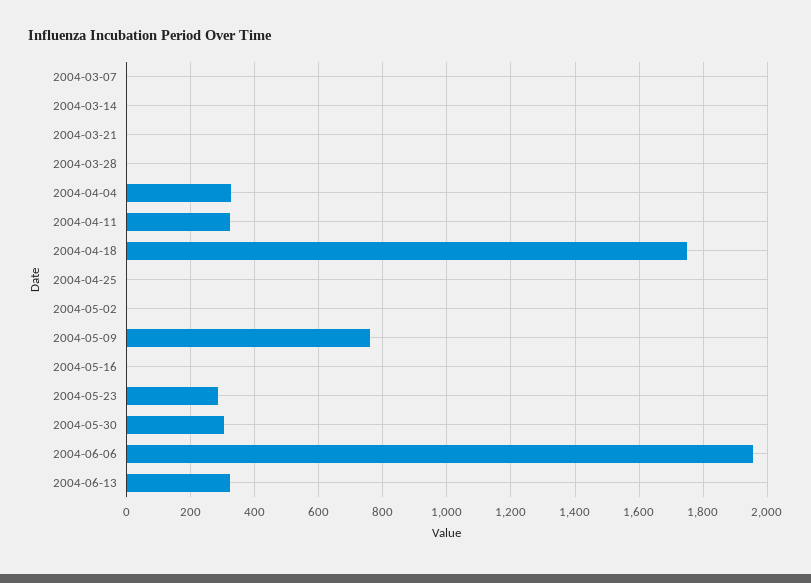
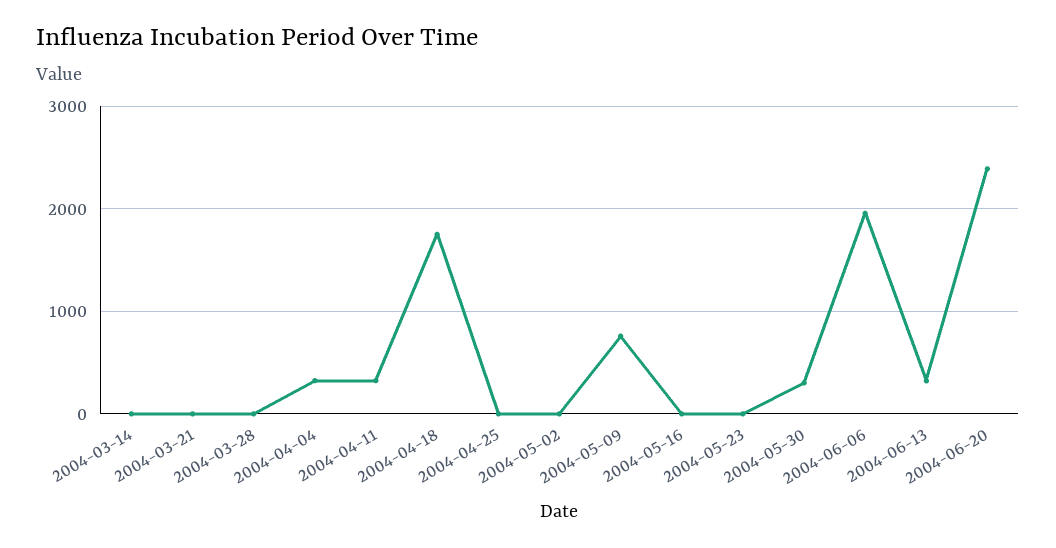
2004-03-07: 0 -> none
2004-05-23: 280 -> 0
2004-06-20: none -> 2400

